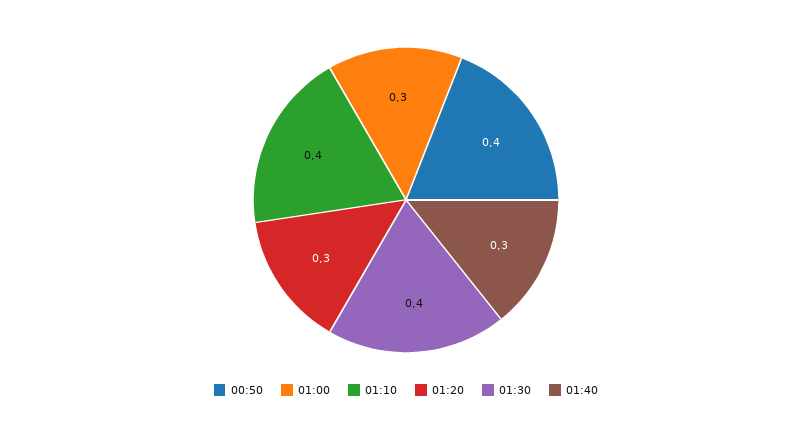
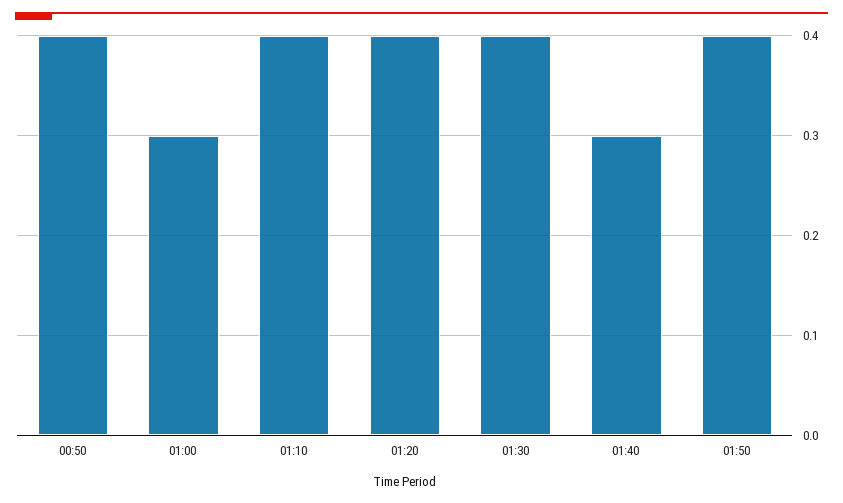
01:20: 0.3 -> 0.4
01:50: none -> 0.4

